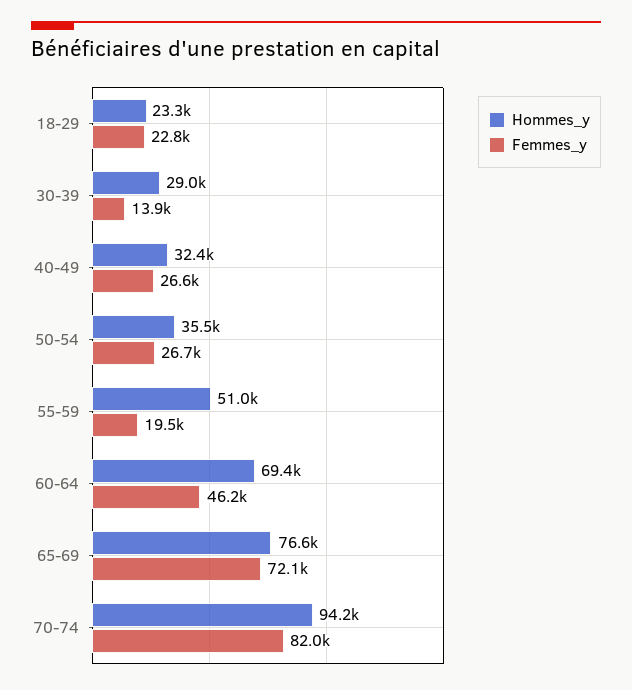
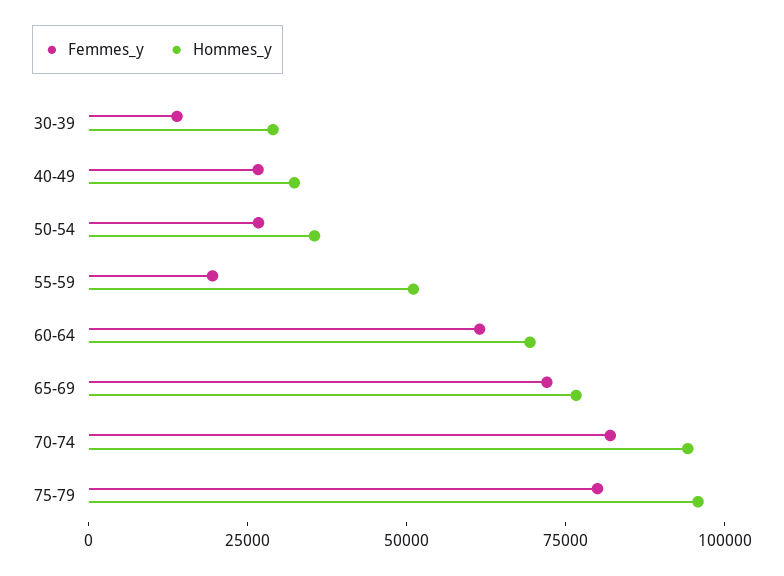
Hommes_y, 18-29: 23300 -> none
Femmes_y, 18-29: 22800 -> none
Femmes_y, 60-64: 46200 -> 60000
Femmes_y, 75-79: none -> 80000
Hommes_y, 75-79: none -> 95000

